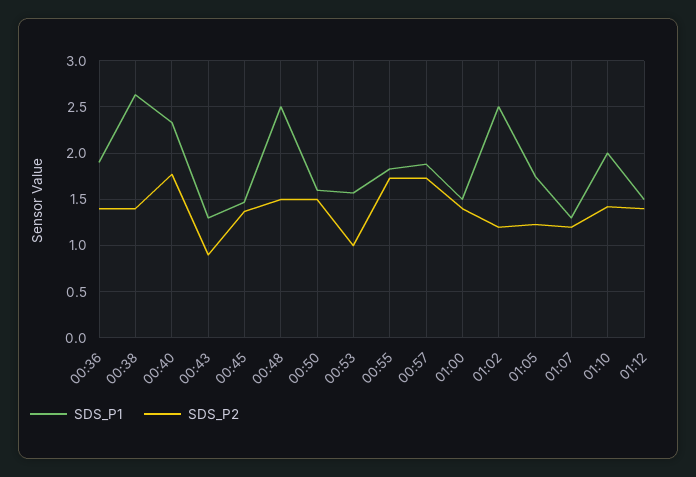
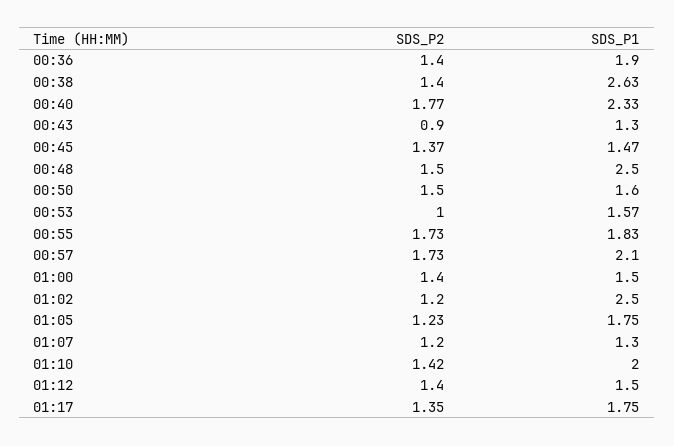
SDS_P1, 00:57: 1.9 -> 2.1
SDS_P2, 01:17: none -> 1.35
SDS_P1, 01:17: none -> 1.75

